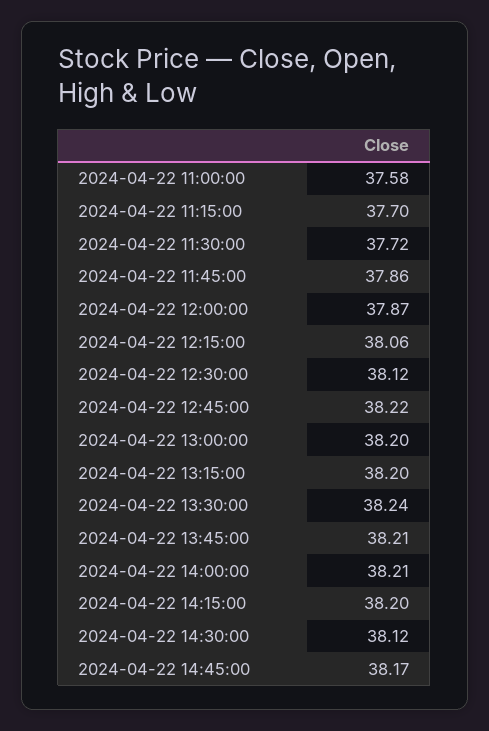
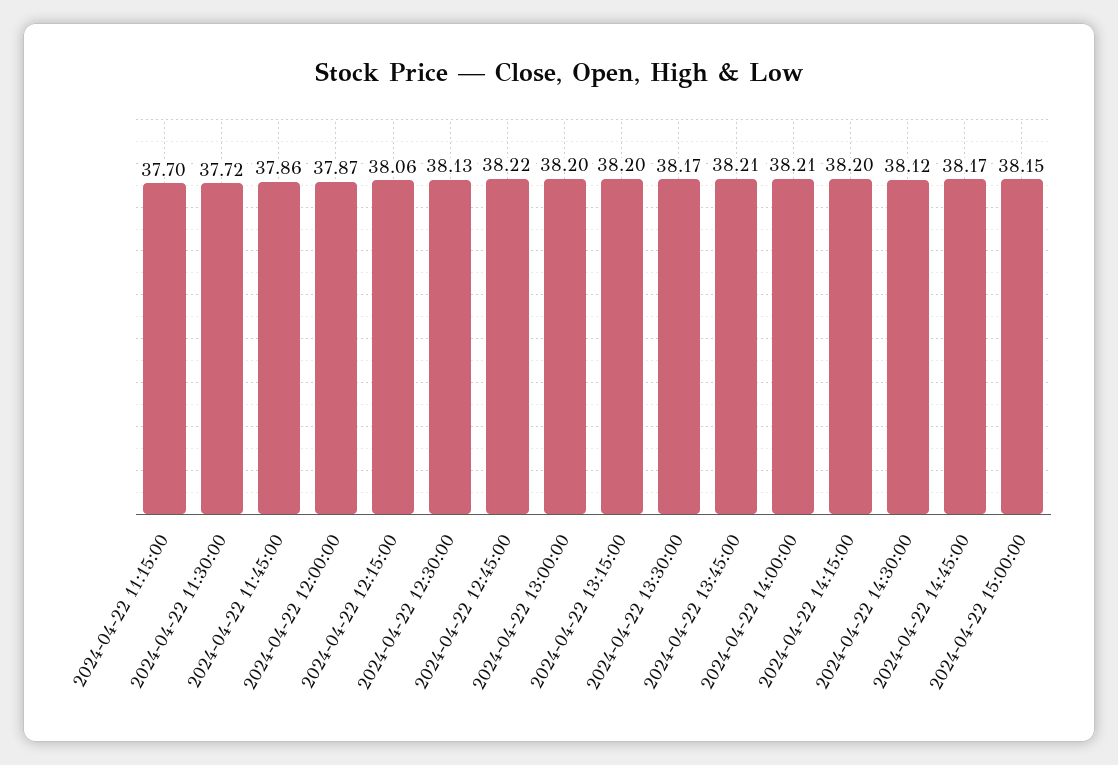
2024-04-22 11:00:00: 37.58 -> none
2024-04-22 12:30:00: 38.12 -> 38.13
2024-04-22 13:30:00: 38.24 -> 38.17
2024-04-22 15:00:00: none -> 38.15

